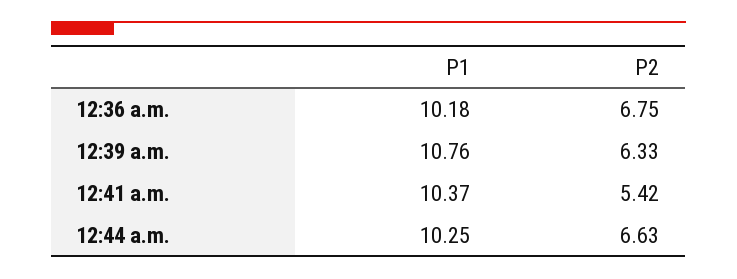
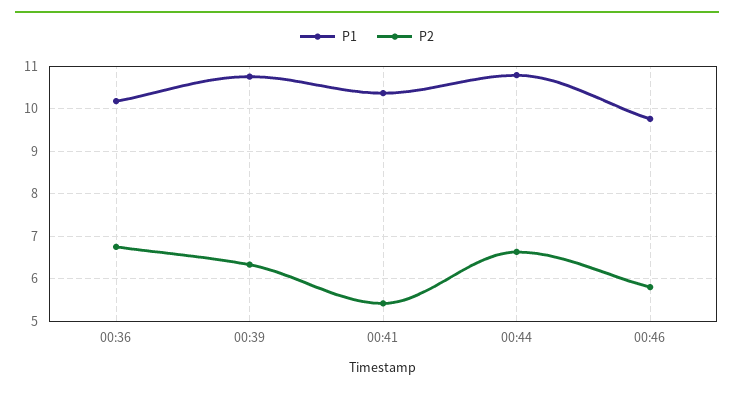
P1, 12:44 a.m.: 10.25 -> 10.8
P1, 00:46: none -> 9.8
P2, 00:46: none -> 5.8

